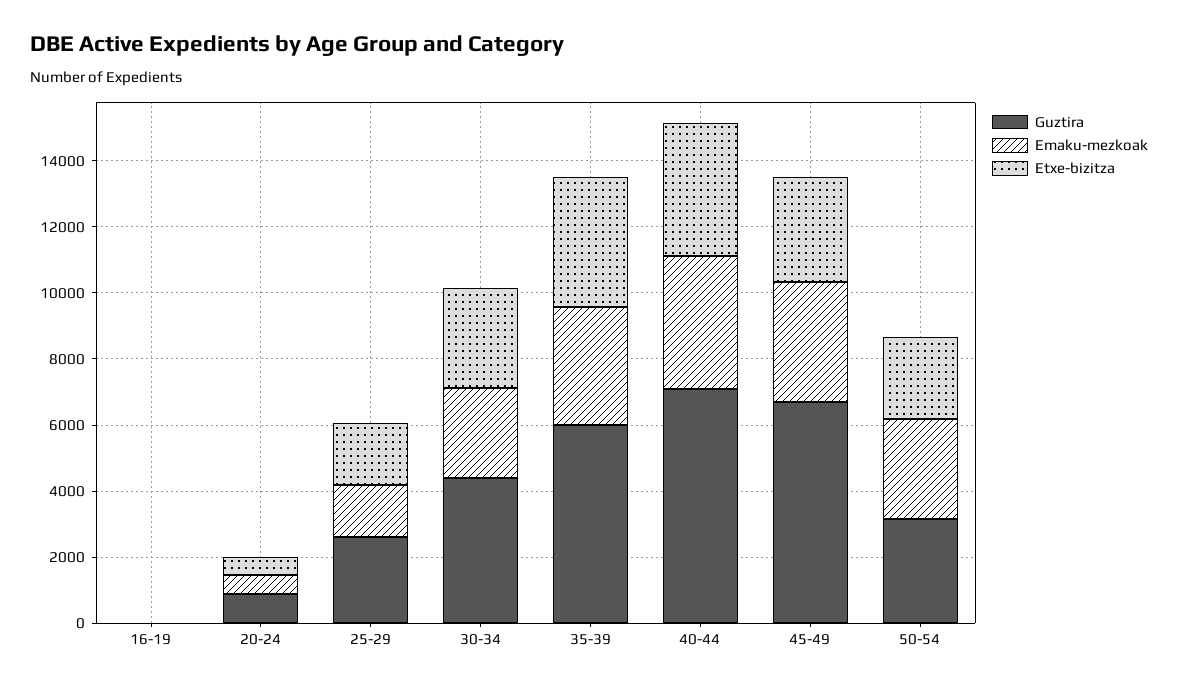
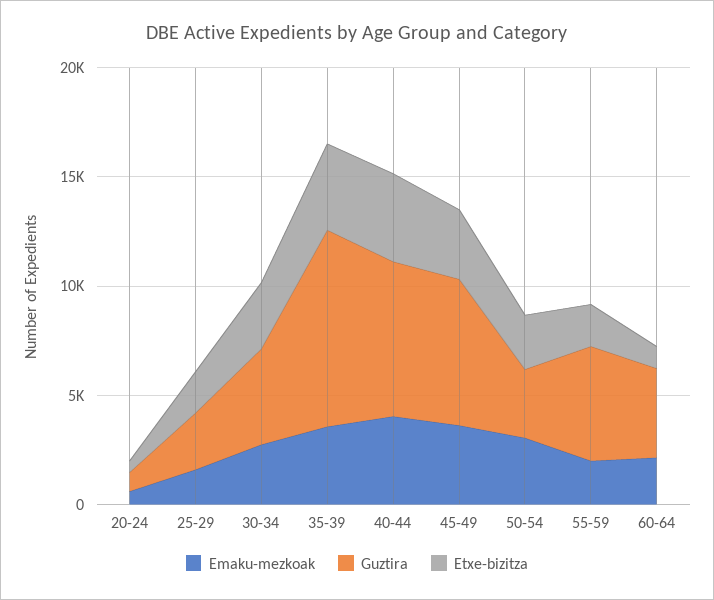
Guztira, 16-19: 0 -> none
Emaku-mezkoak, 16-19: 0 -> none
Etxe-bizitza, 16-19: 0 -> none
Guztira, 35-39: 6000 -> 9000
Emaku-mezkoak, 55-59: none -> 2000
Guztira, 55-59: none -> 5000
Etxe-bizitza, 55-59: none -> 2000
Emaku-mezkoak, 60-64: none -> 2000
Guztira, 60-64: none -> 4000
Etxe-bizitza, 60-64: none -> 1000

